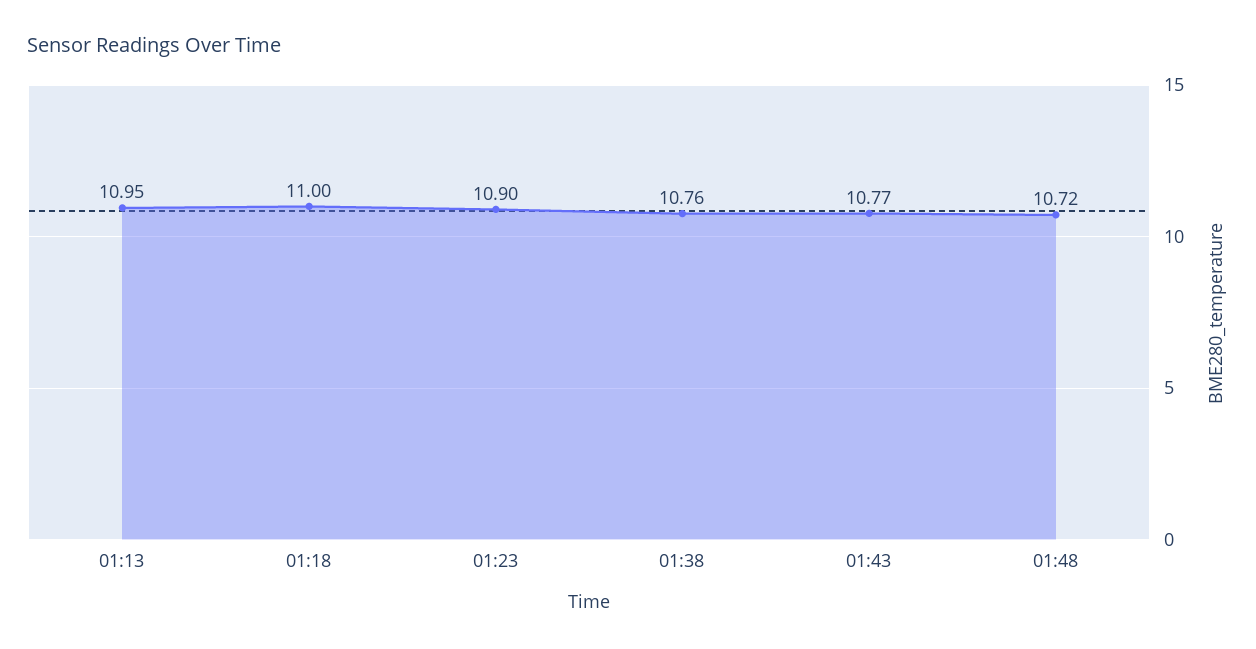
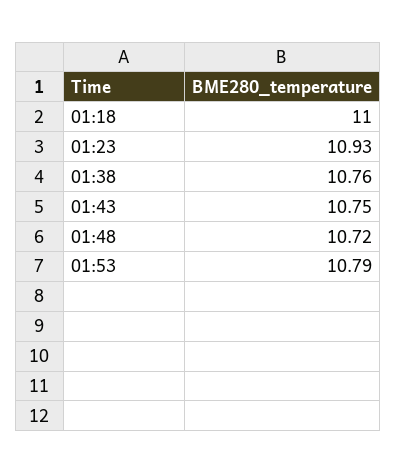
01:13: 10.95 -> none
01:23: 10.9 -> 10.93
01:43: 10.77 -> 10.75
01:53: none -> 10.79

